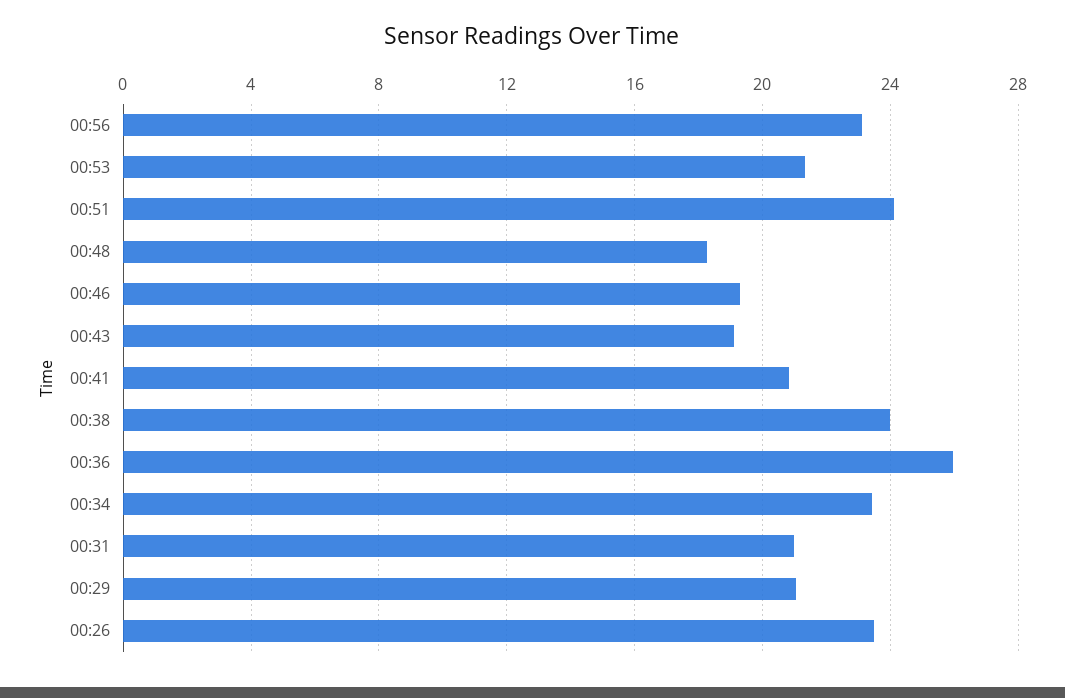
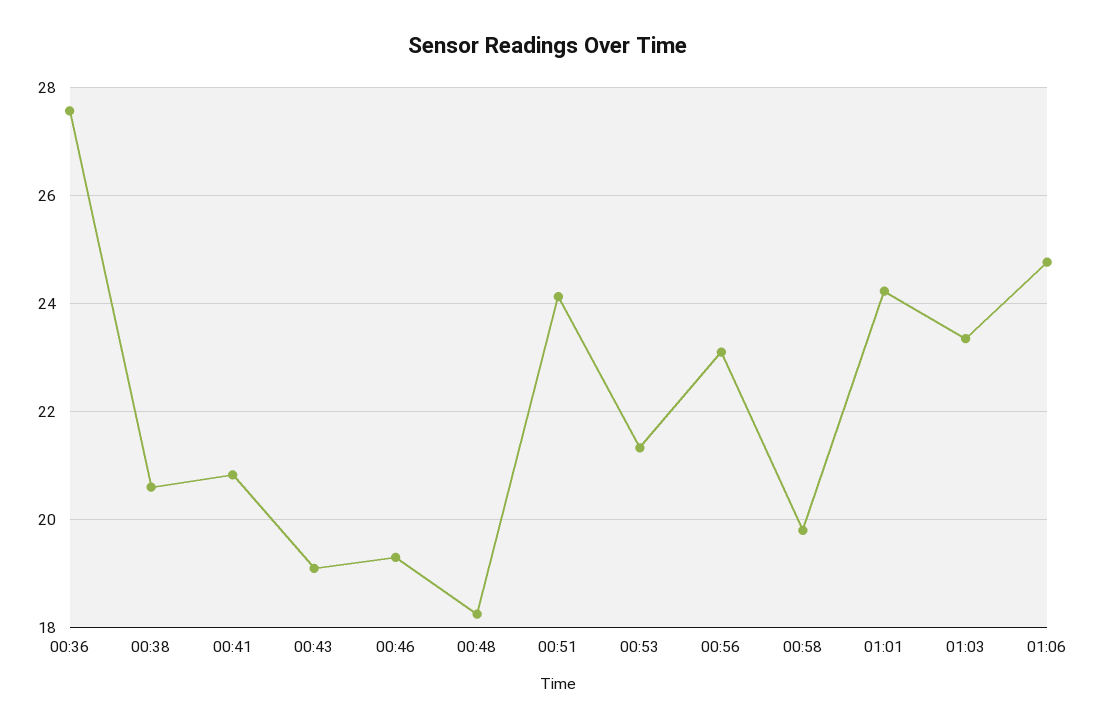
00:38: 24 -> 20.6
00:36: 26 -> 27.6
00:34: 23.5 -> none
00:31: 21 -> none
00:29: 21 -> none
00:26: 23.5 -> none
00:58: none -> 19.8
01:01: none -> 24.2
01:03: none -> 23.4
01:06: none -> 24.8

